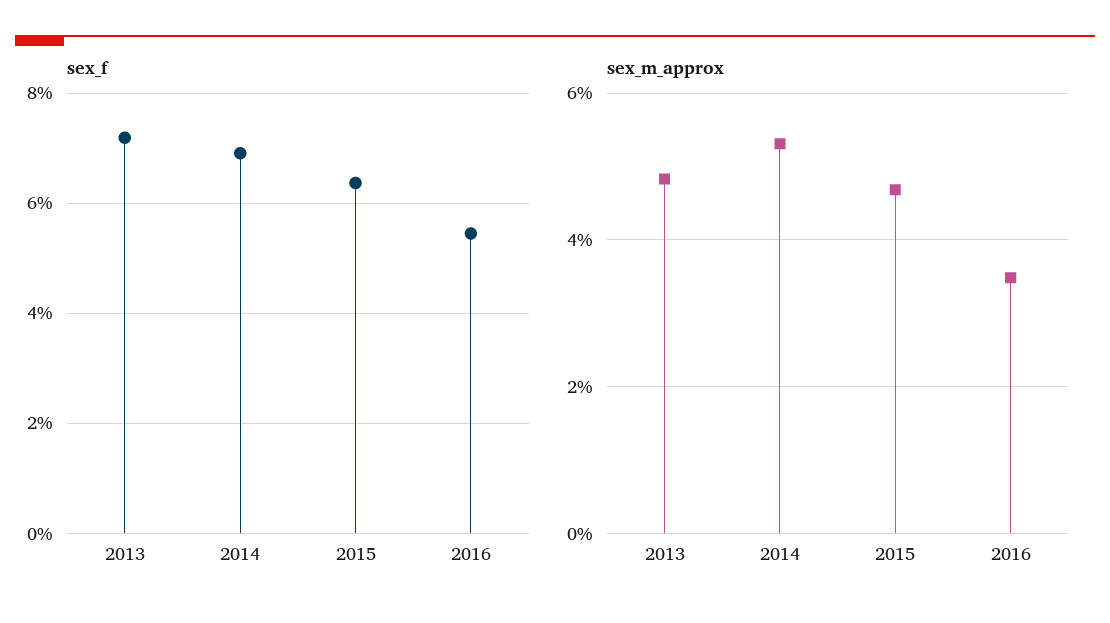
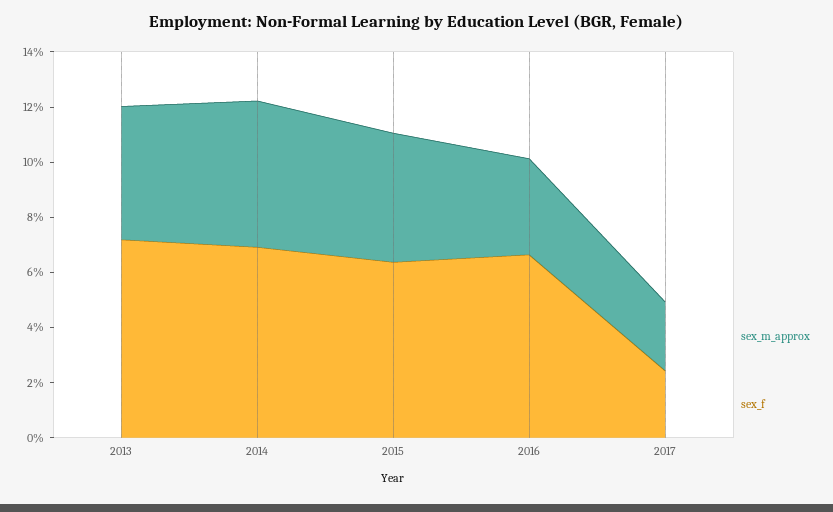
sex_f, 2016: 5.4 -> 6.5
sex_m_approx, 2017: none -> 2.5
sex_f, 2017: none -> 2.5

